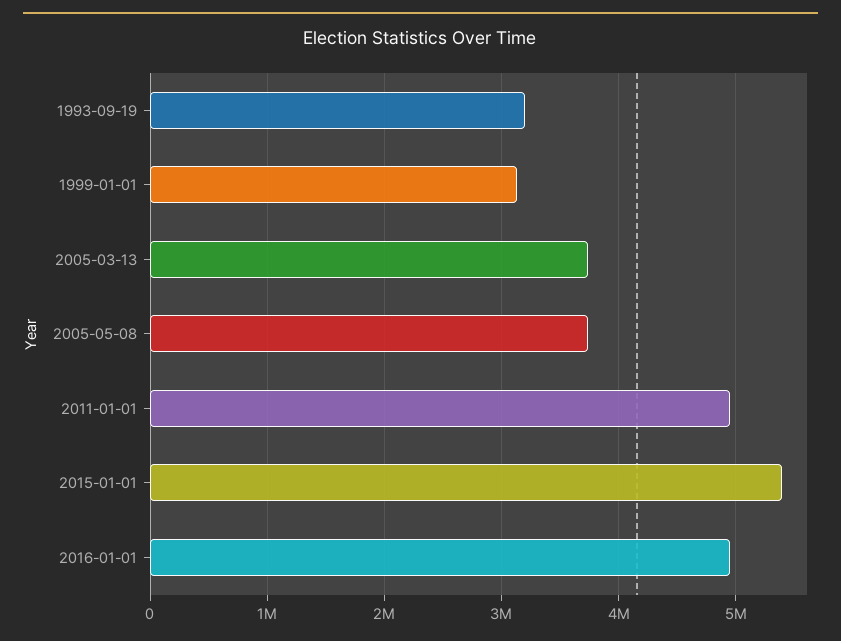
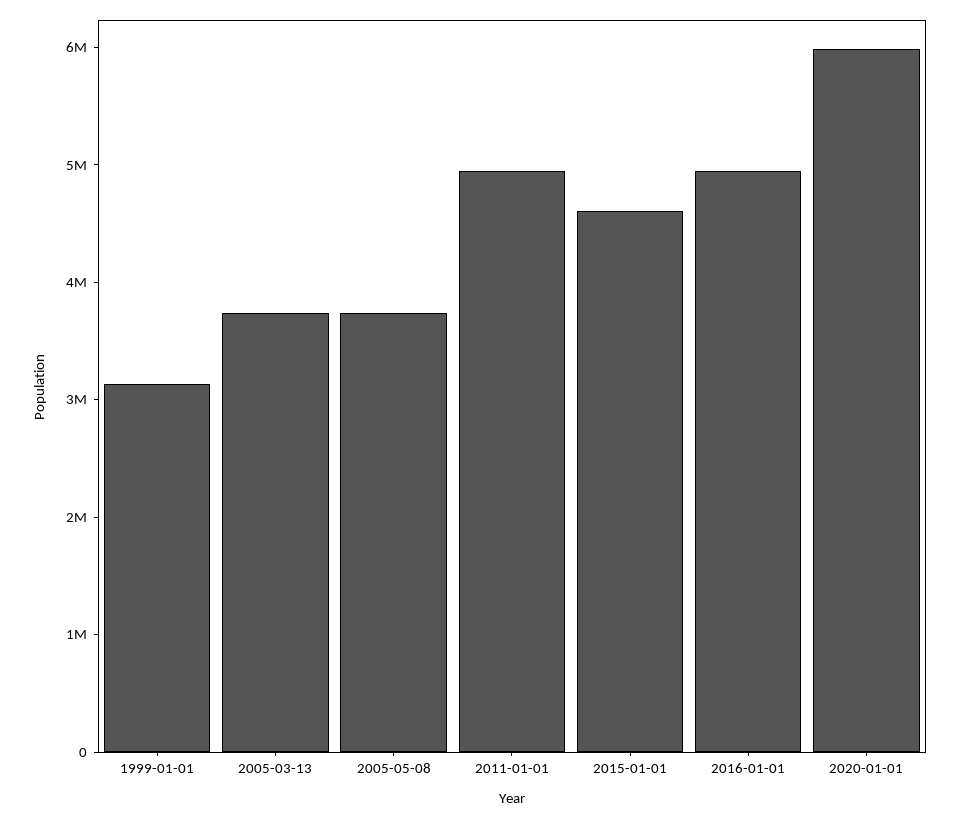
1993-09-19: 3200000 -> none
2015-01-01: 5400000 -> 4600000
2020-01-01: none -> 6000000

